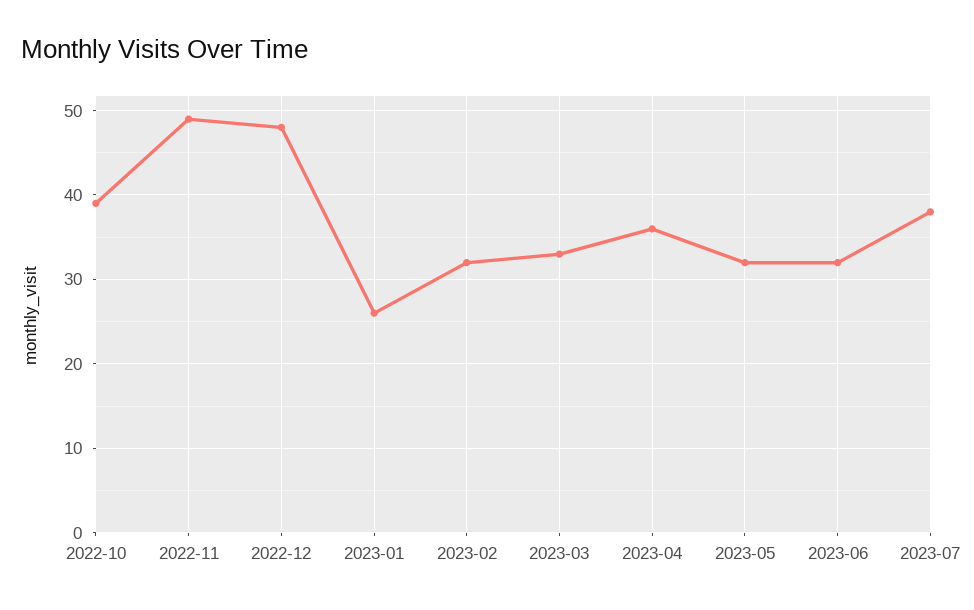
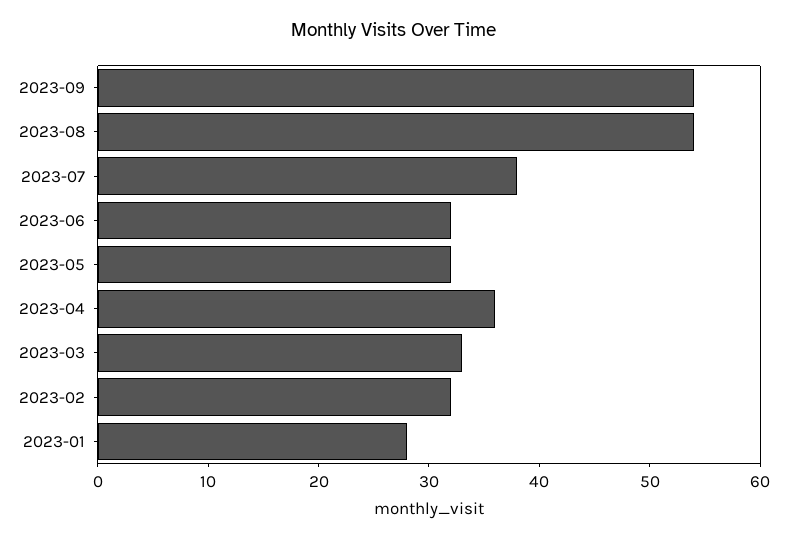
2022-10: 39 -> none
2022-11: 49 -> none
2022-12: 48 -> none
2023-01: 26 -> 28
2023-09: none -> 54
2023-08: none -> 54

